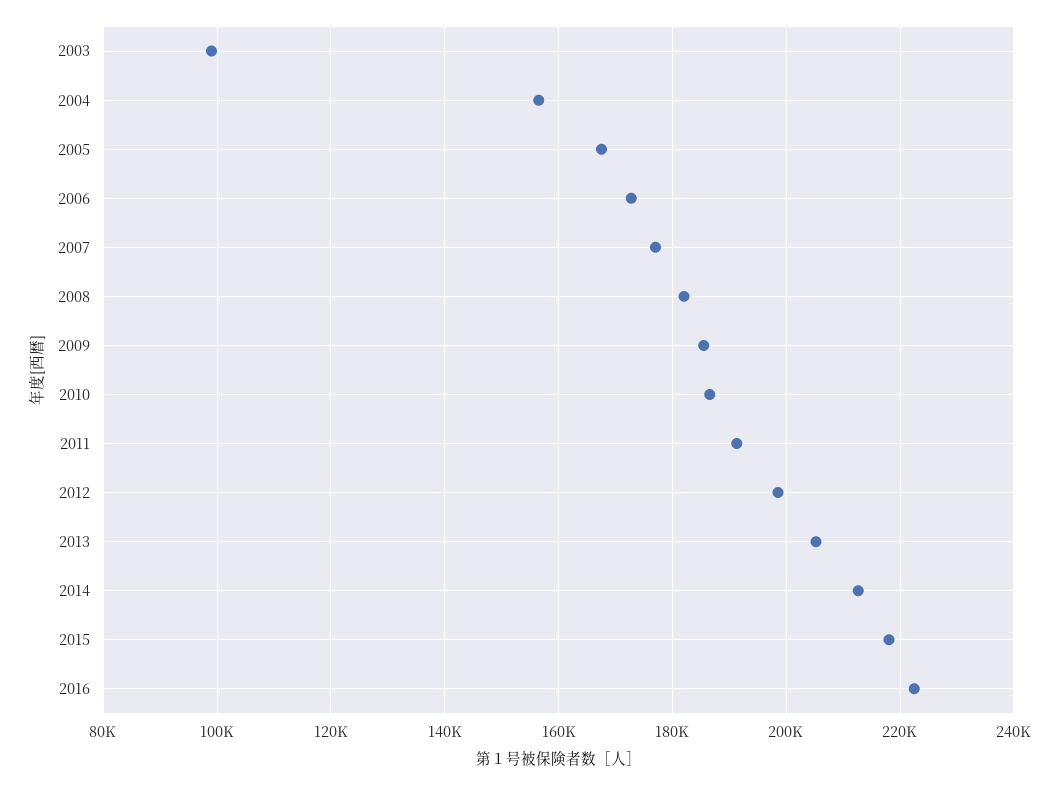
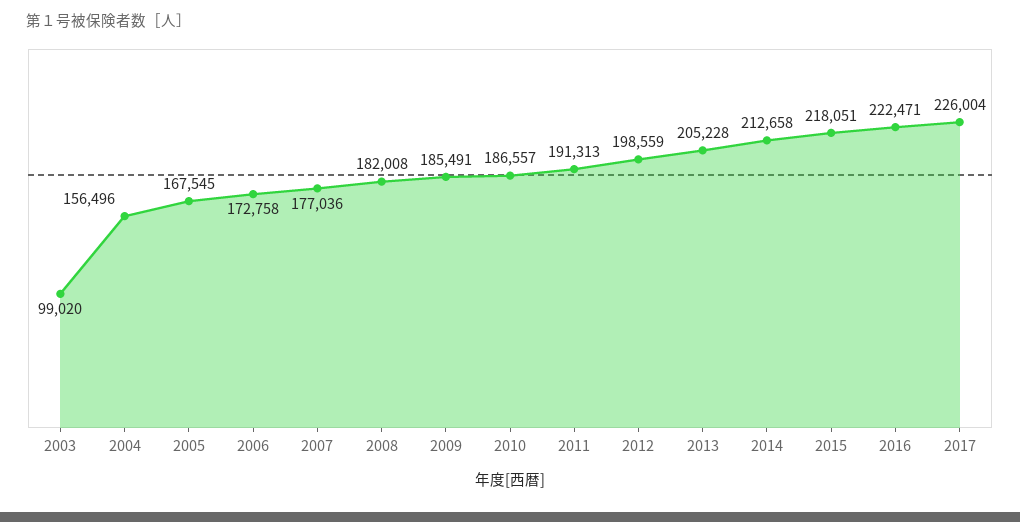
2017: none -> 226004

